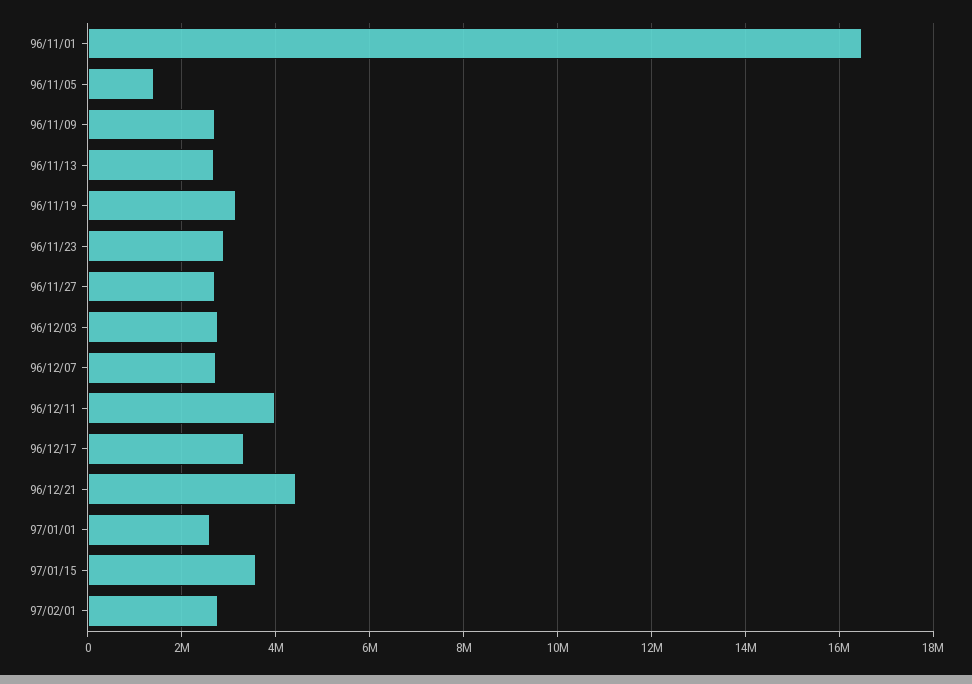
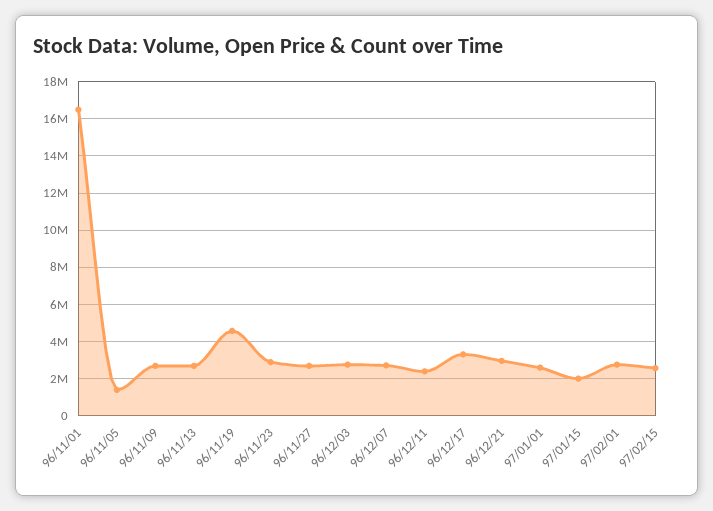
96/11/19: 3200000 -> 4500000
96/12/11: 4000000 -> 2500000
96/12/21: 4400000 -> 3000000
97/01/15: 3600000 -> 2000000
97/02/15: none -> 2500000

